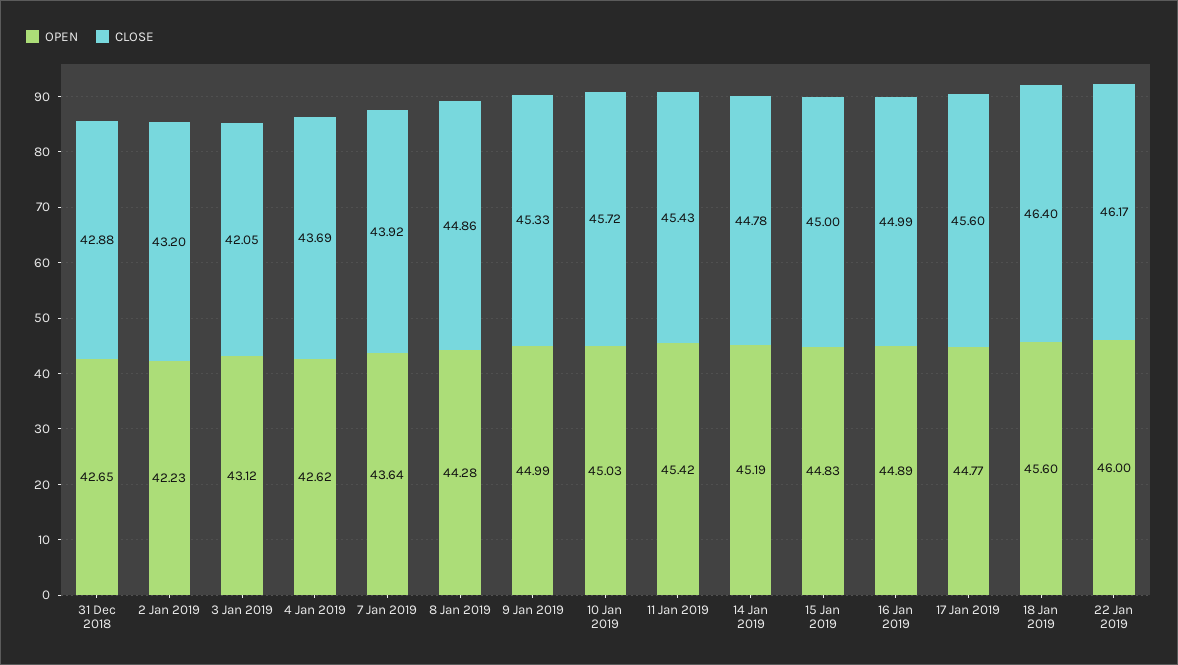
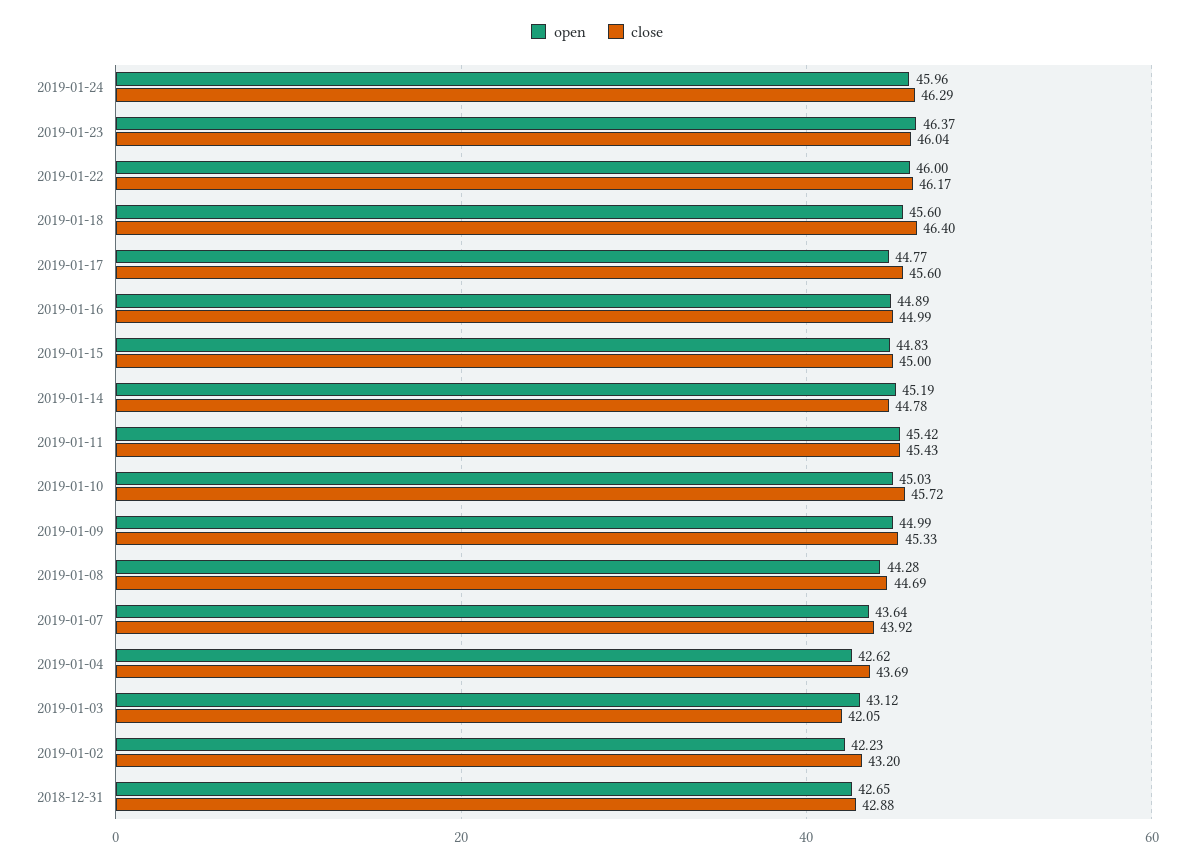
CLOSE, 8 Jan 2019: 44.86 -> 44.69
OPEN, 2019-01-24: none -> 45.96
CLOSE, 2019-01-24: none -> 46.29
OPEN, 2019-01-23: none -> 46.37
CLOSE, 2019-01-23: none -> 46.04

